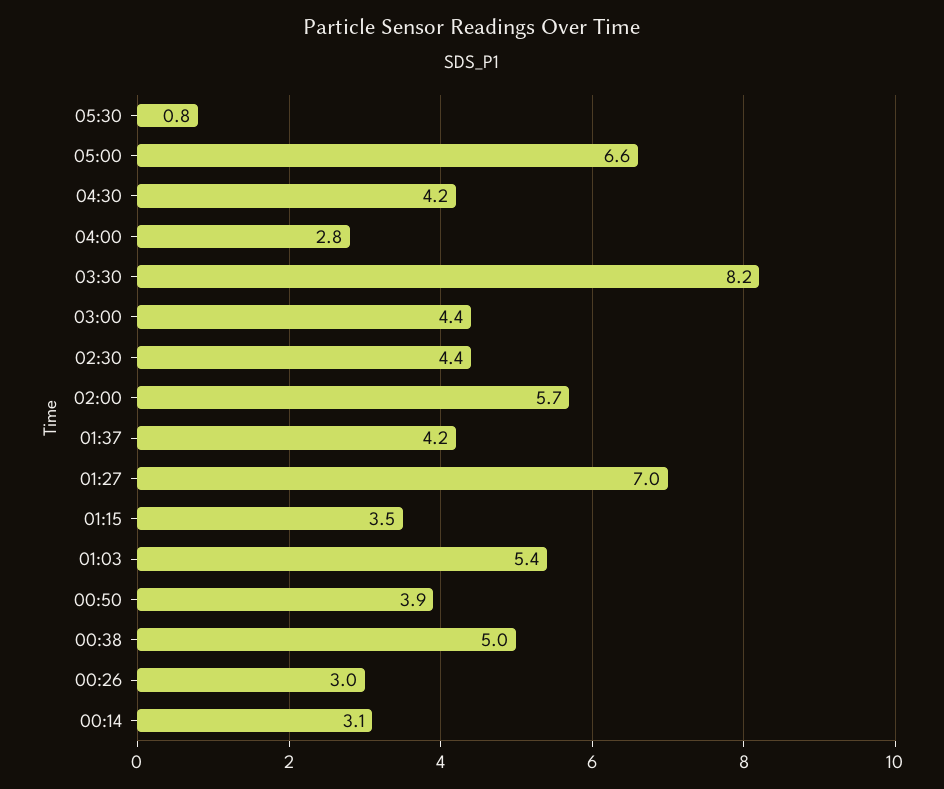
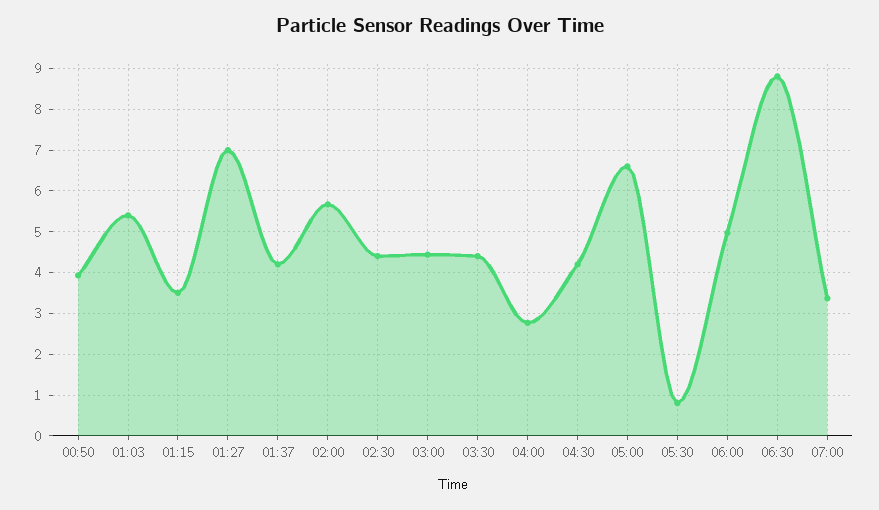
03:30: 8.2 -> 4.4
00:38: 5 -> none
00:26: 3 -> none
00:14: 3.1 -> none
06:00: none -> 5
06:30: none -> 8.8
07:00: none -> 3.4

